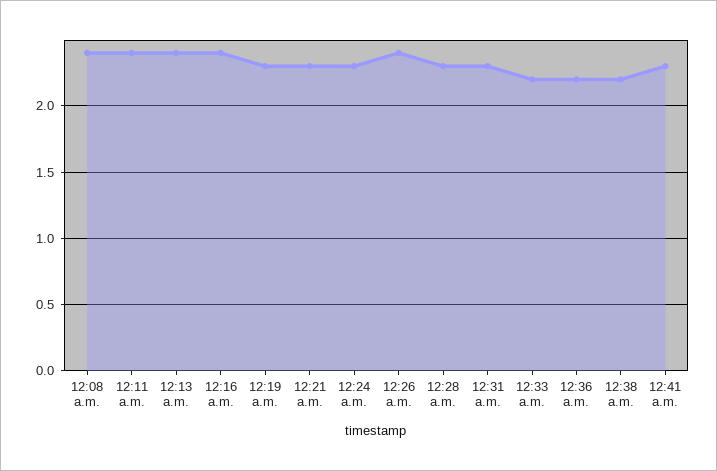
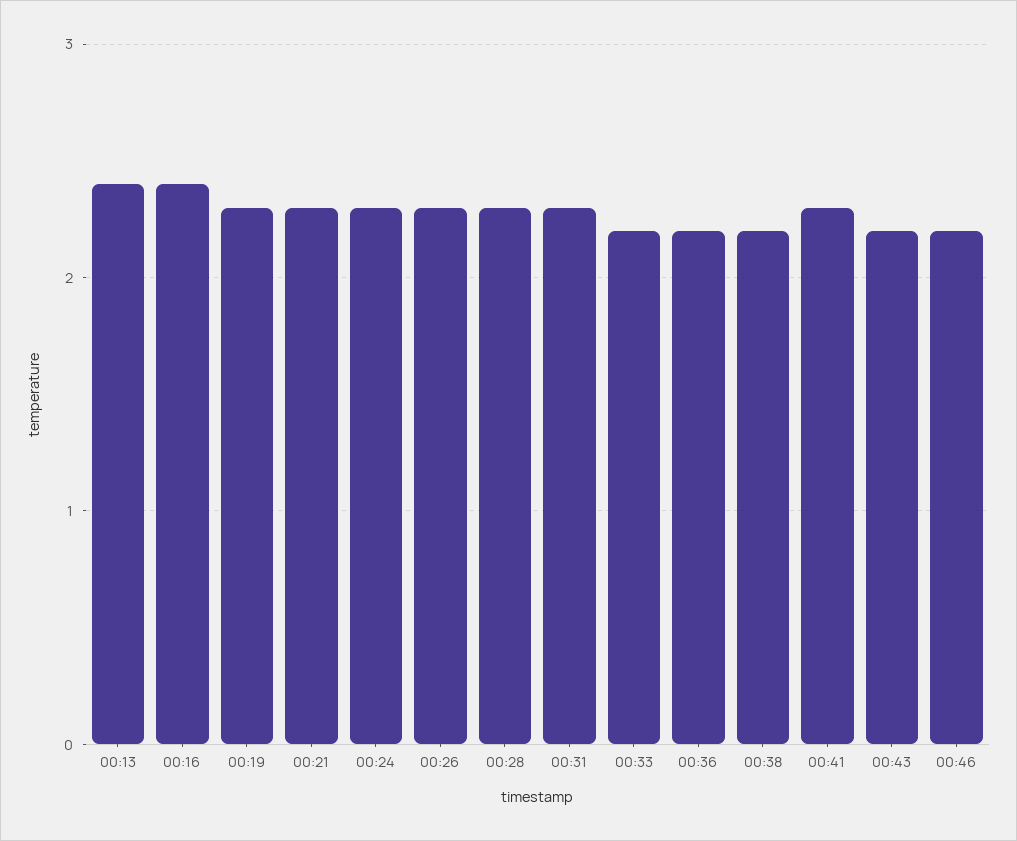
12:08 a.m.: 2.4 -> none
12:11 a.m.: 2.4 -> none
12:26 a.m.: 2.4 -> 2.3
00:43: none -> 2.2
00:46: none -> 2.2

